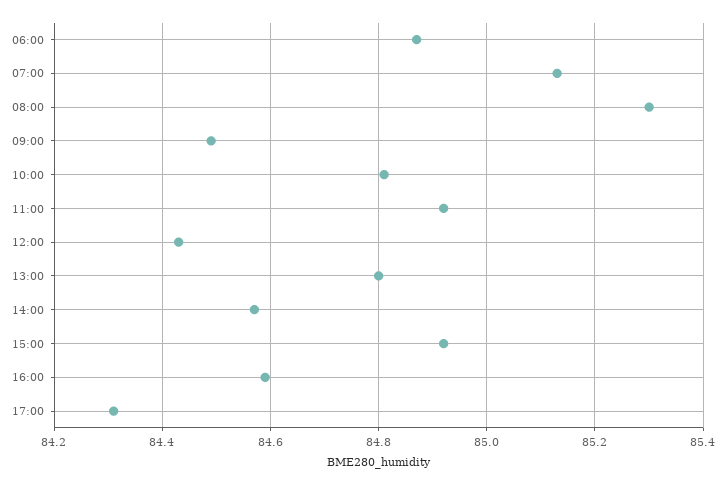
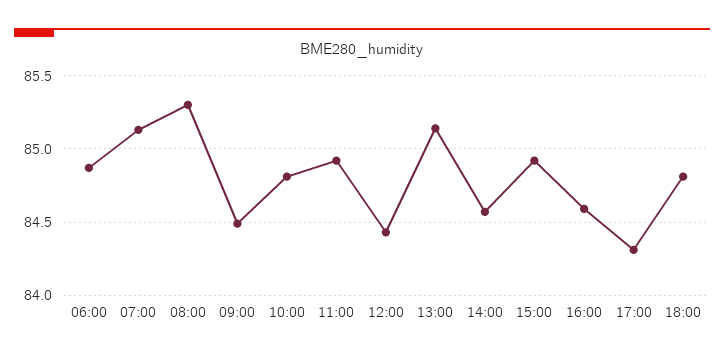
13:00: 84.8 -> 85.15
18:00: none -> 84.8

